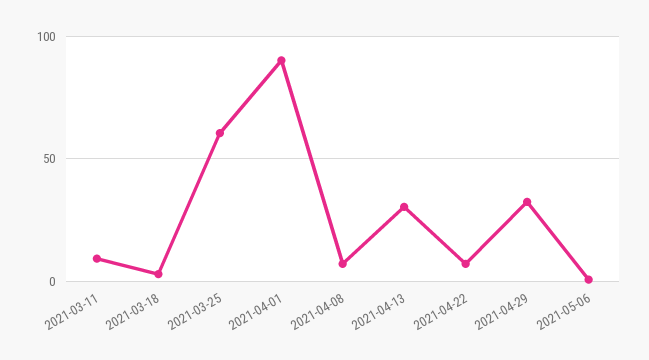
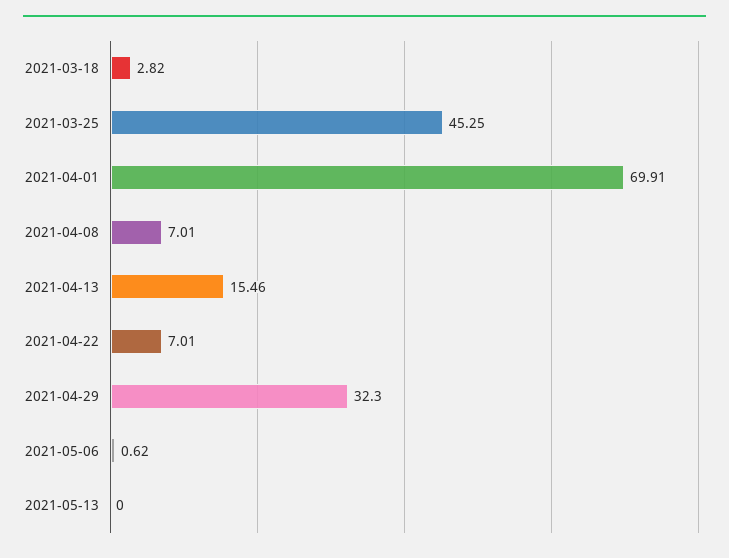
2021-03-11: 10 -> none
2021-03-25: 60 -> 45.25
2021-04-01: 90 -> 69.91
2021-04-13: 30 -> 15.46
2021-05-13: none -> 0

